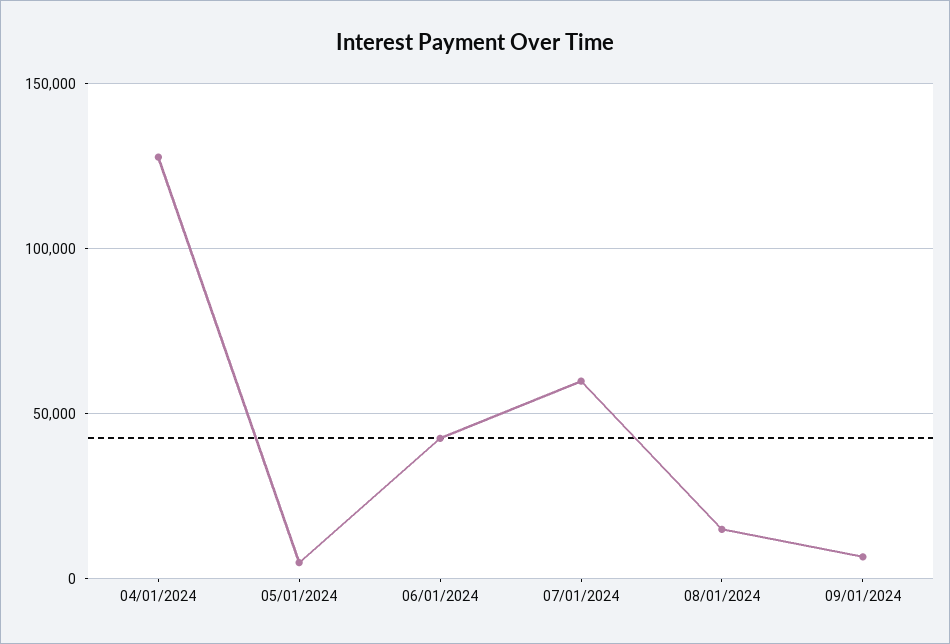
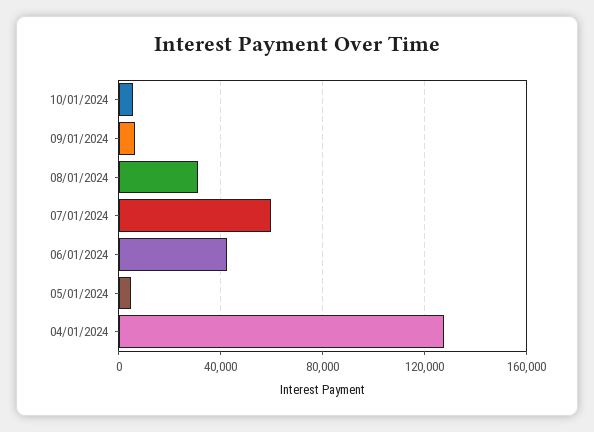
08/01/2024: 15000 -> 30000
10/01/2024: none -> 5000

